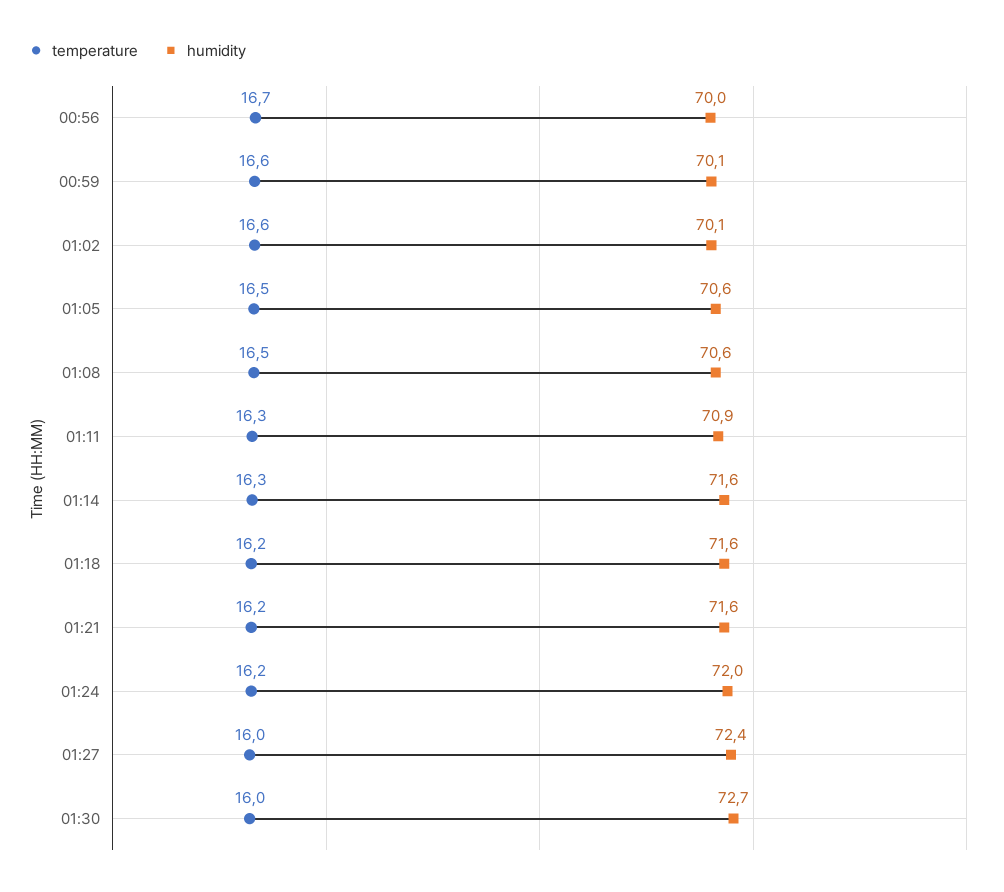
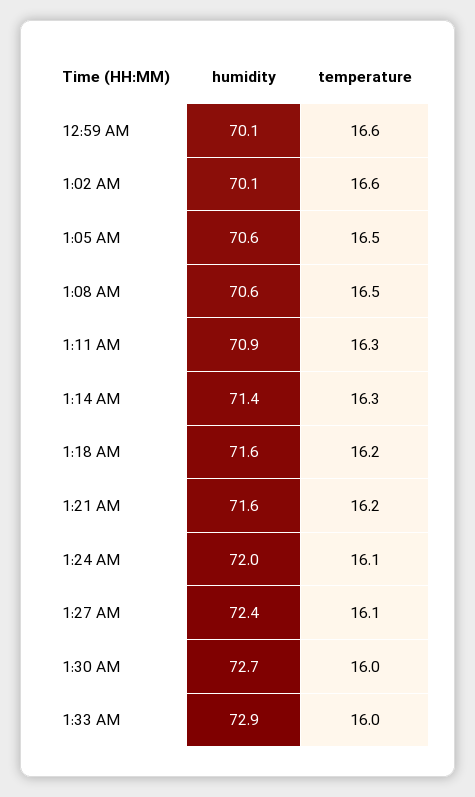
temperature, 00:56: 16.7 -> none
humidity, 00:56: 70 -> none
humidity, 01:14: 71.6 -> 71.4
temperature, 01:24: 16.2 -> 16.1
temperature, 01:27: 16 -> 16.1
humidity, 1:33 AM: none -> 72.9
temperature, 1:33 AM: none -> 16

